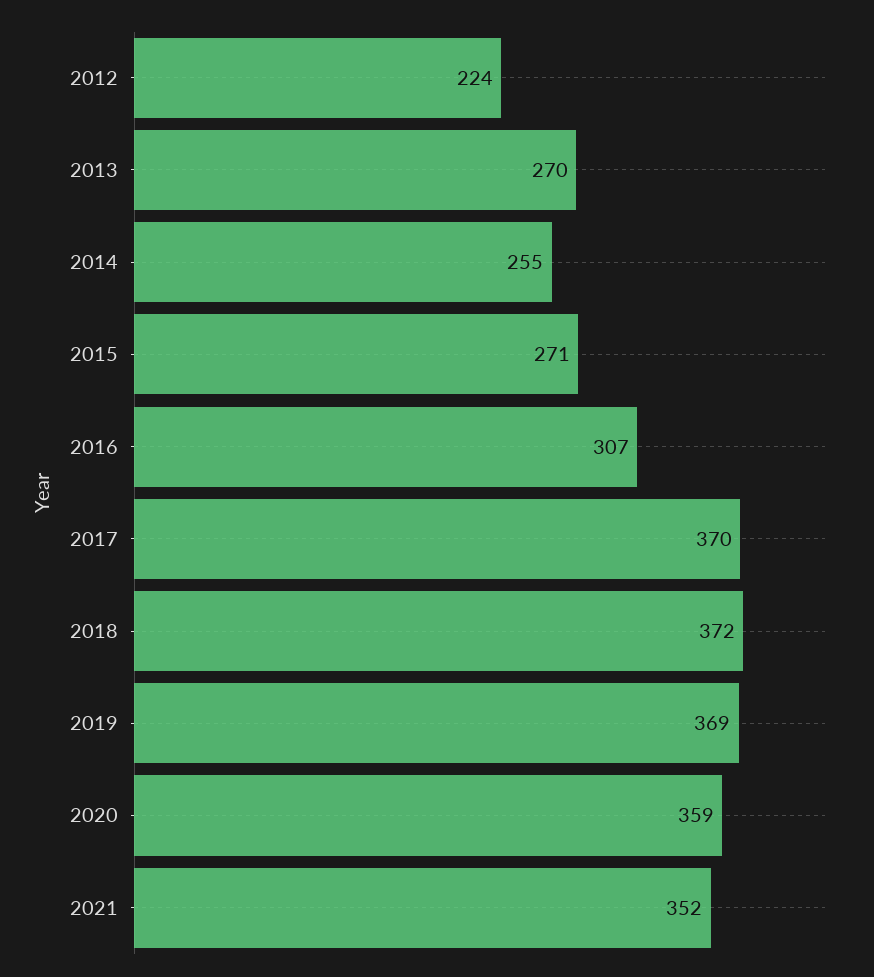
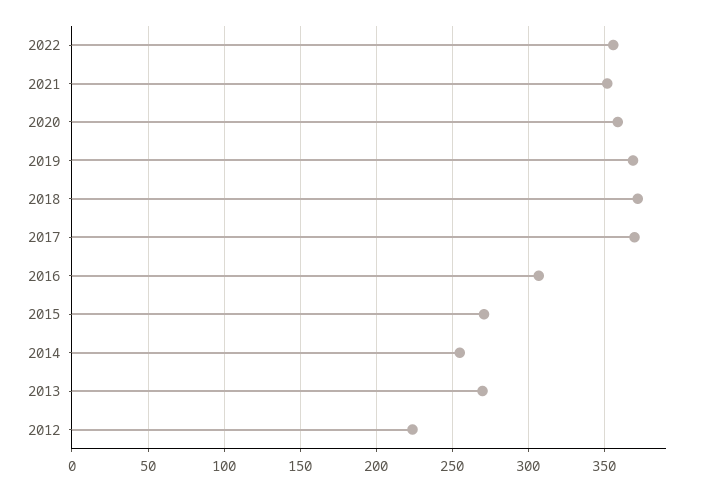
2022: none -> 355

